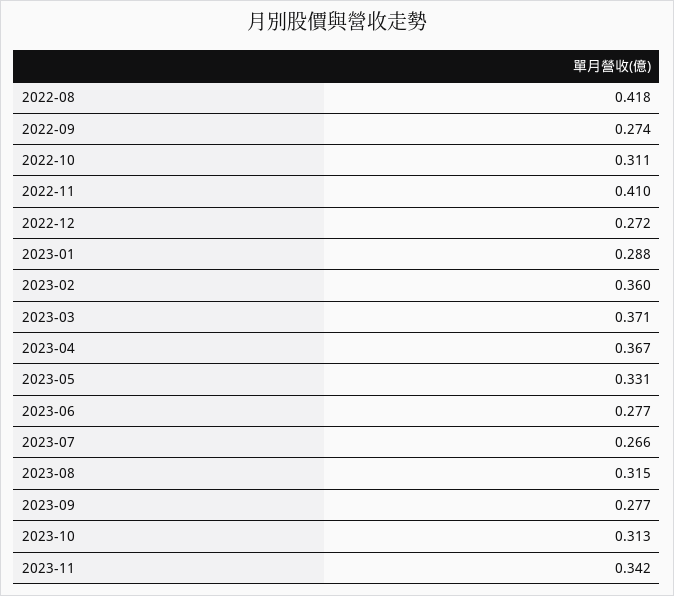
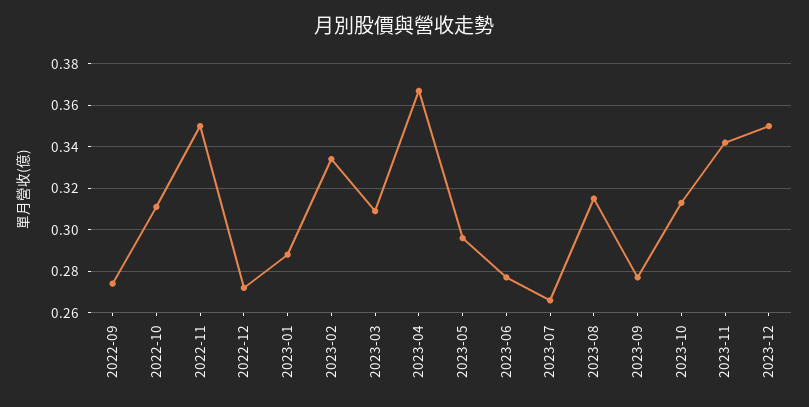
2022-08: 0.418 -> none
2022-11: 0.41 -> 0.35
2023-02: 0.36 -> 0.335
2023-03: 0.371 -> 0.31
2023-05: 0.331 -> 0.295
2023-12: none -> 0.35

